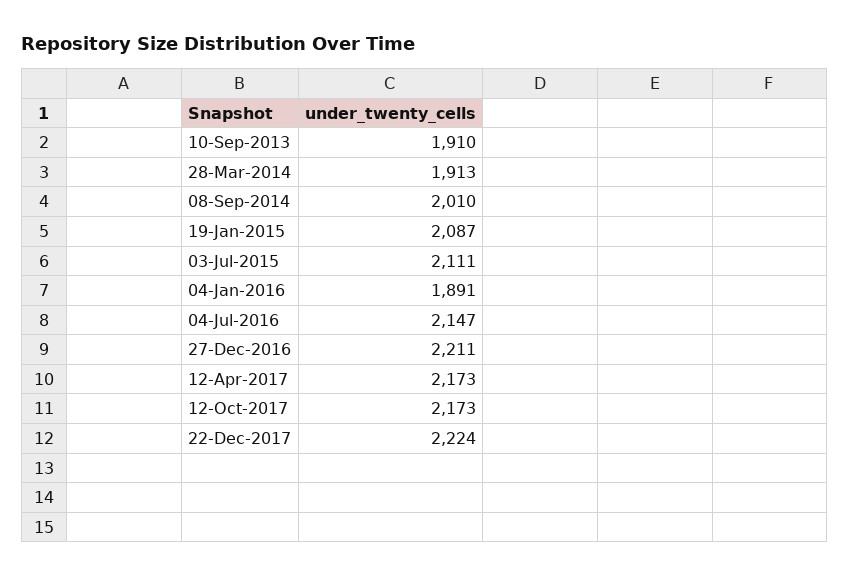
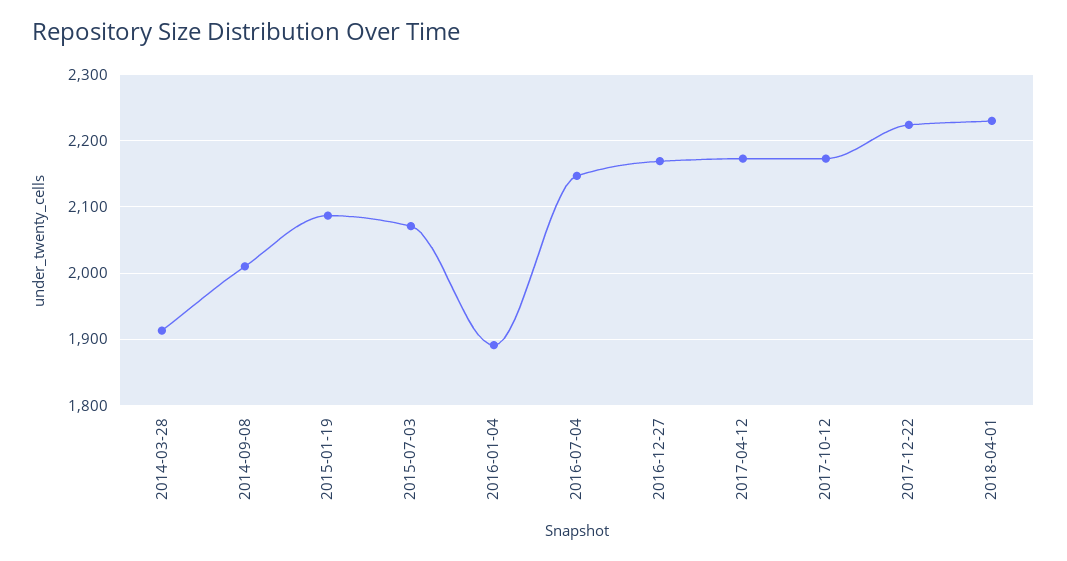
10-Sep-2013: 1910 -> none
03-Jul-2015: 2111 -> 2070
27-Dec-2016: 2211 -> 2170
2018-04-01: none -> 2230

